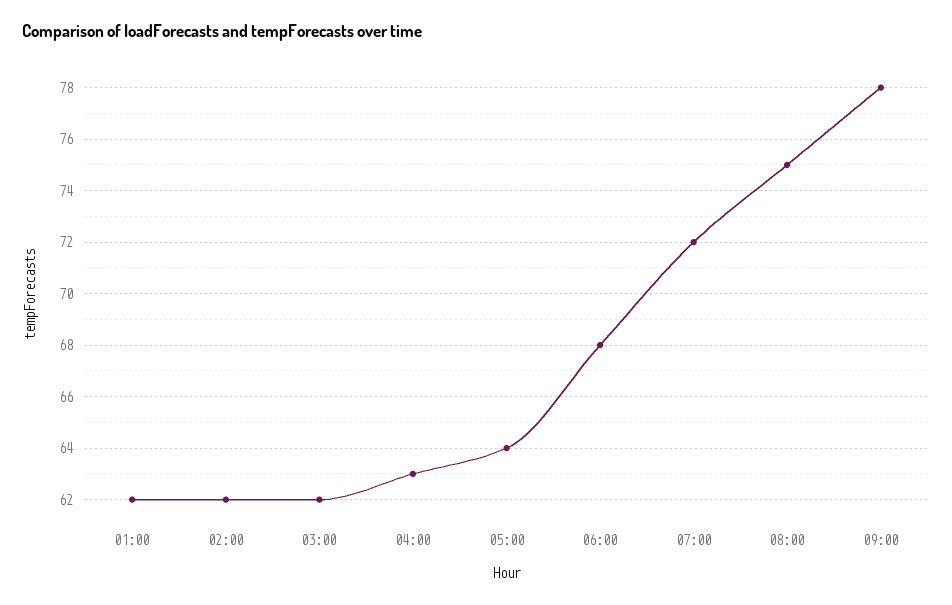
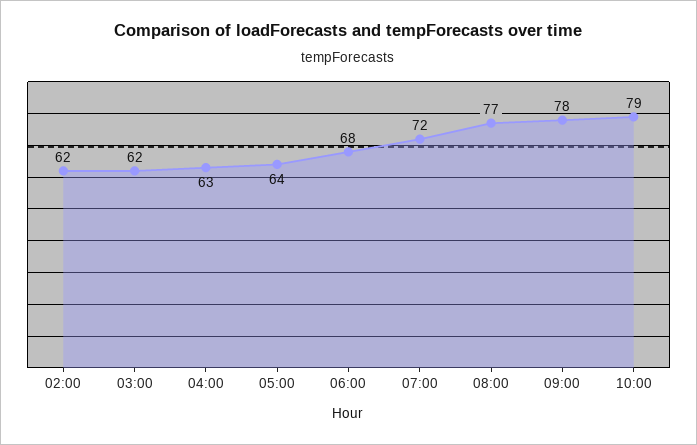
01:00: 62 -> none
08:00: 75 -> 77
10:00: none -> 79

